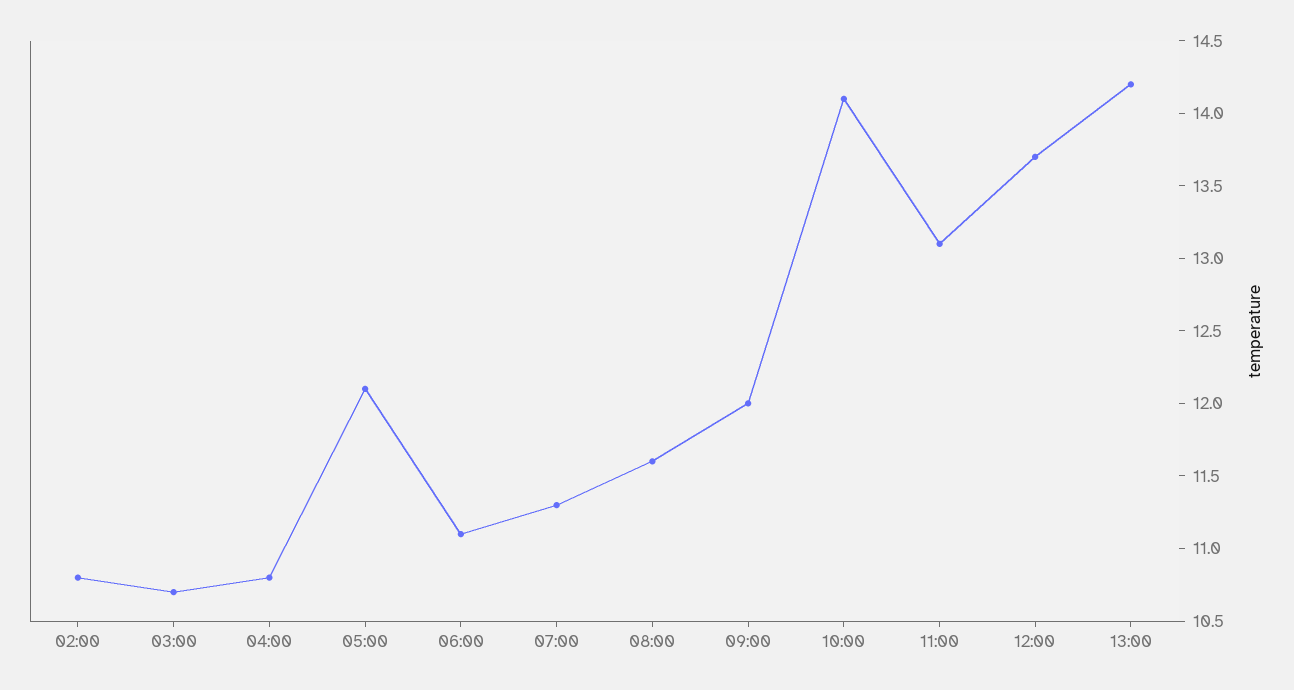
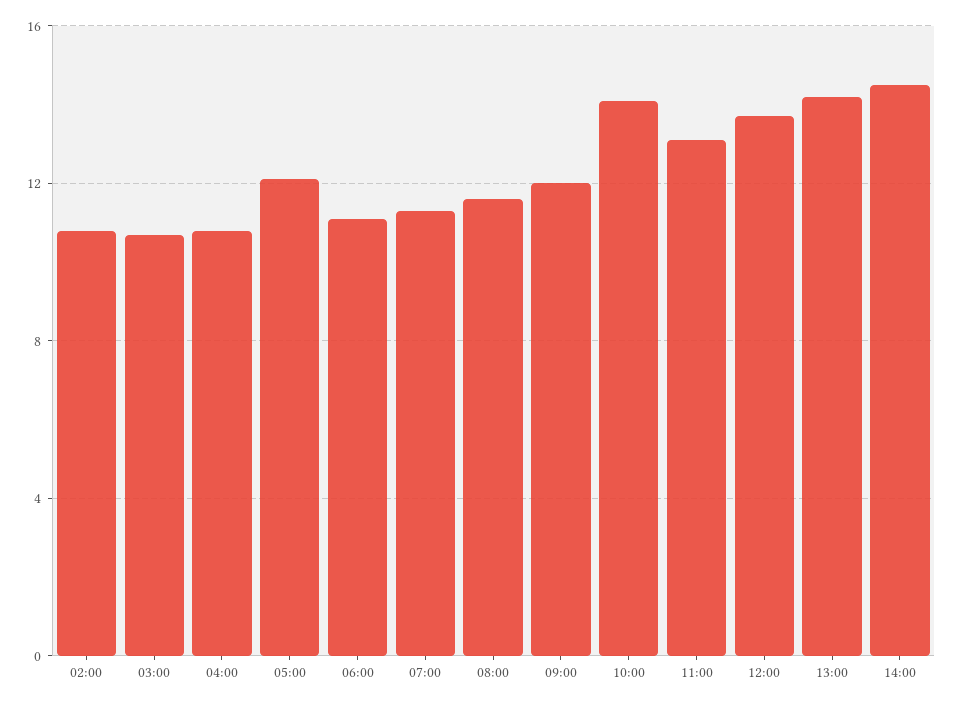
14:00: none -> 14.5

